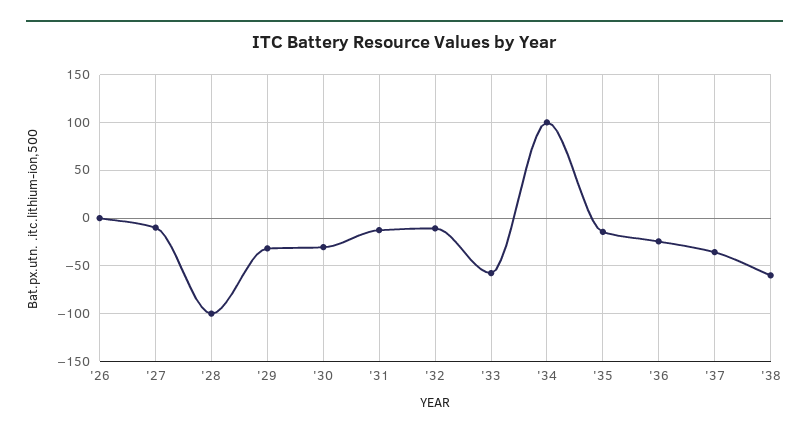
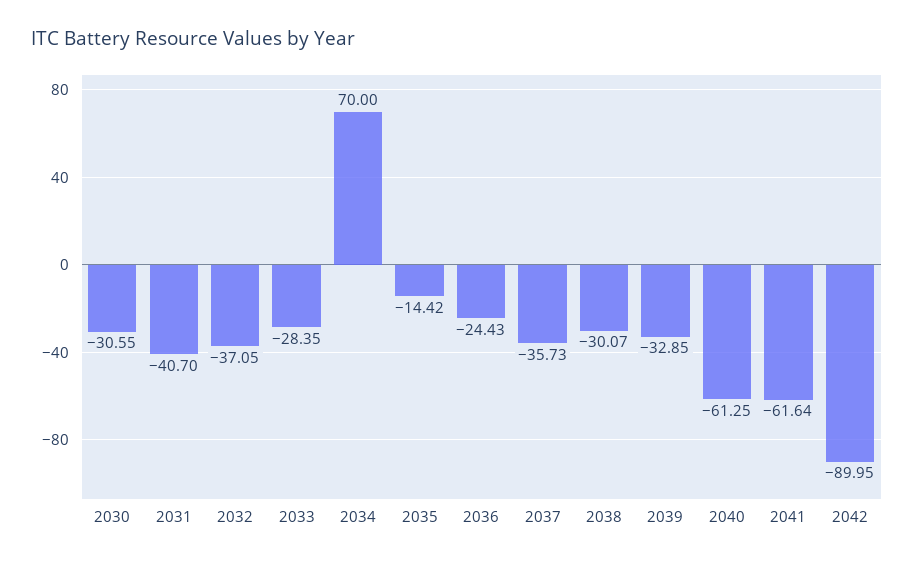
'26: 0 -> none
'27: -10 -> none
'28: -100 -> none
'29: -30 -> none
'31: -10 -> -40.7
'32: -10 -> -37.05
'33: -60 -> -28.35
'34: 100 -> 70
'38: -60 -> -30.07
2039: none -> -32.85
2040: none -> -61.25
2041: none -> -61.64
2042: none -> -89.95

